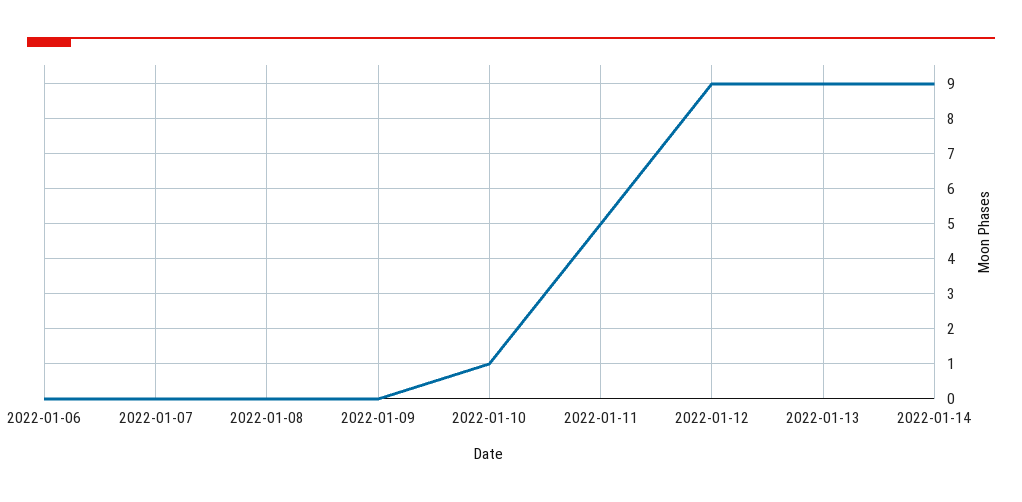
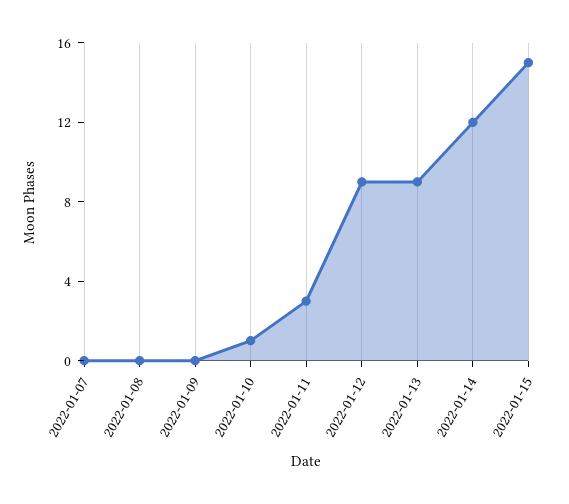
2022-01-06: 0 -> none
2022-01-11: 5 -> 3
2022-01-14: 9 -> 12
2022-01-15: none -> 15

